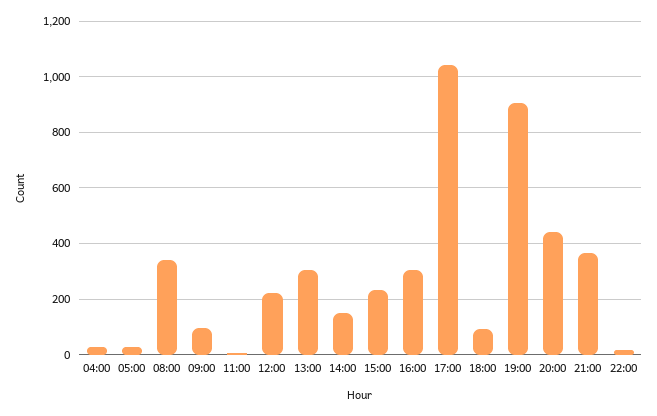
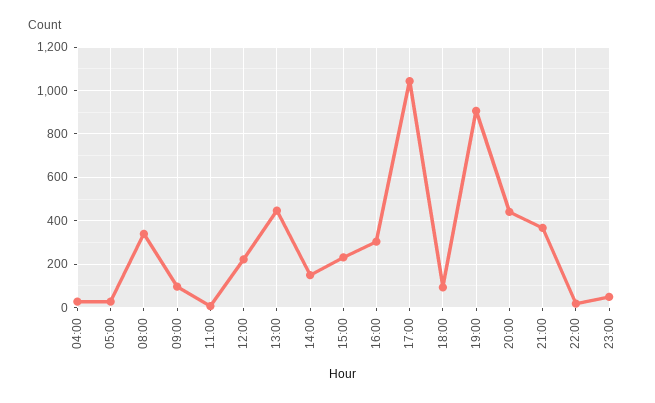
13:00: 300 -> 450
23:00: none -> 50

